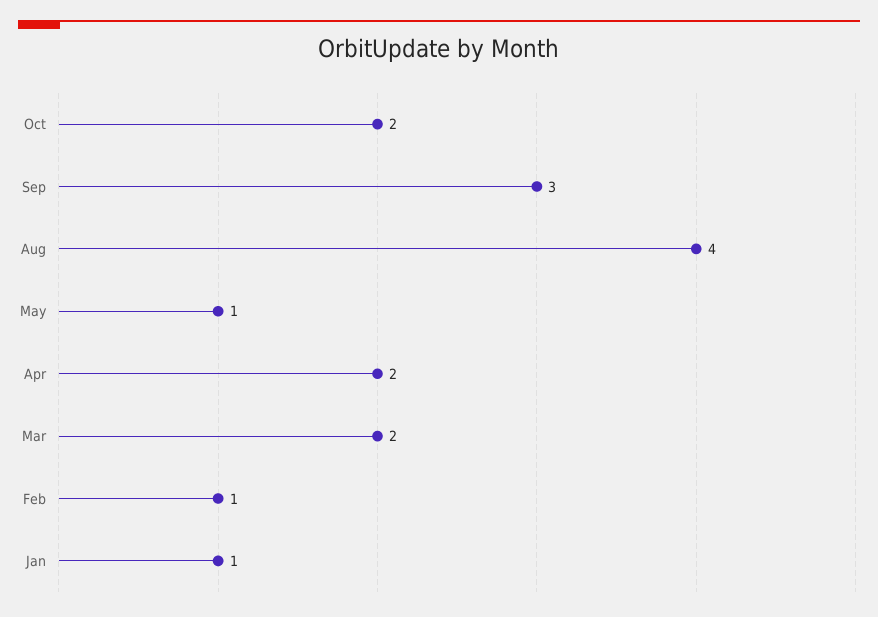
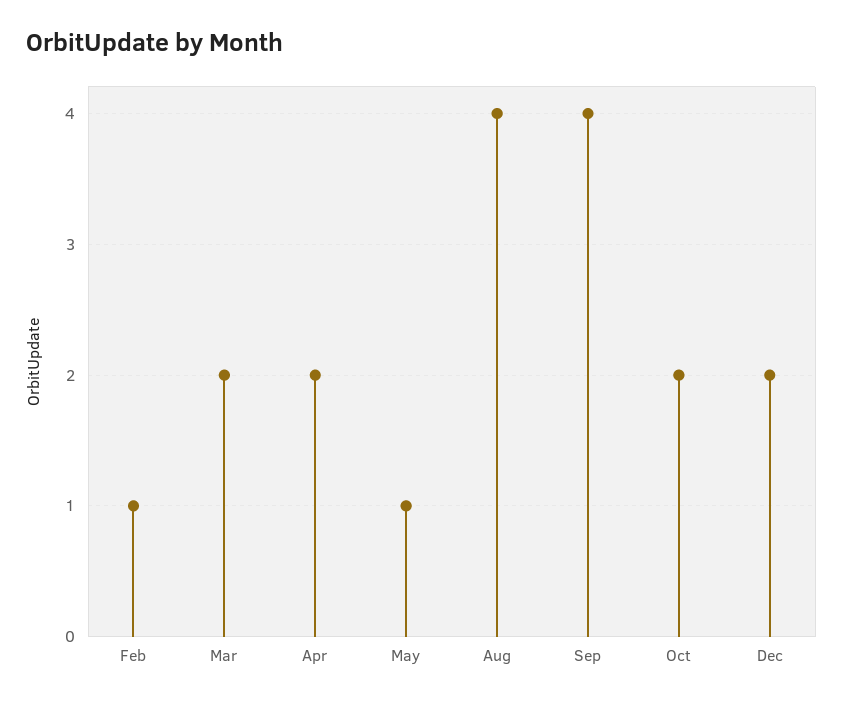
Sep: 3 -> 4
Jan: 1 -> none
Dec: none -> 2

